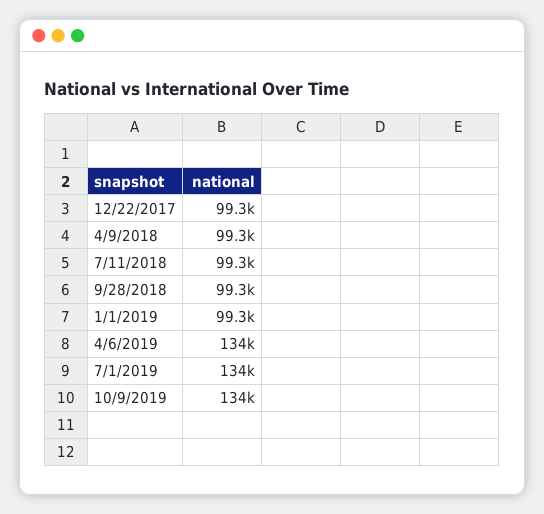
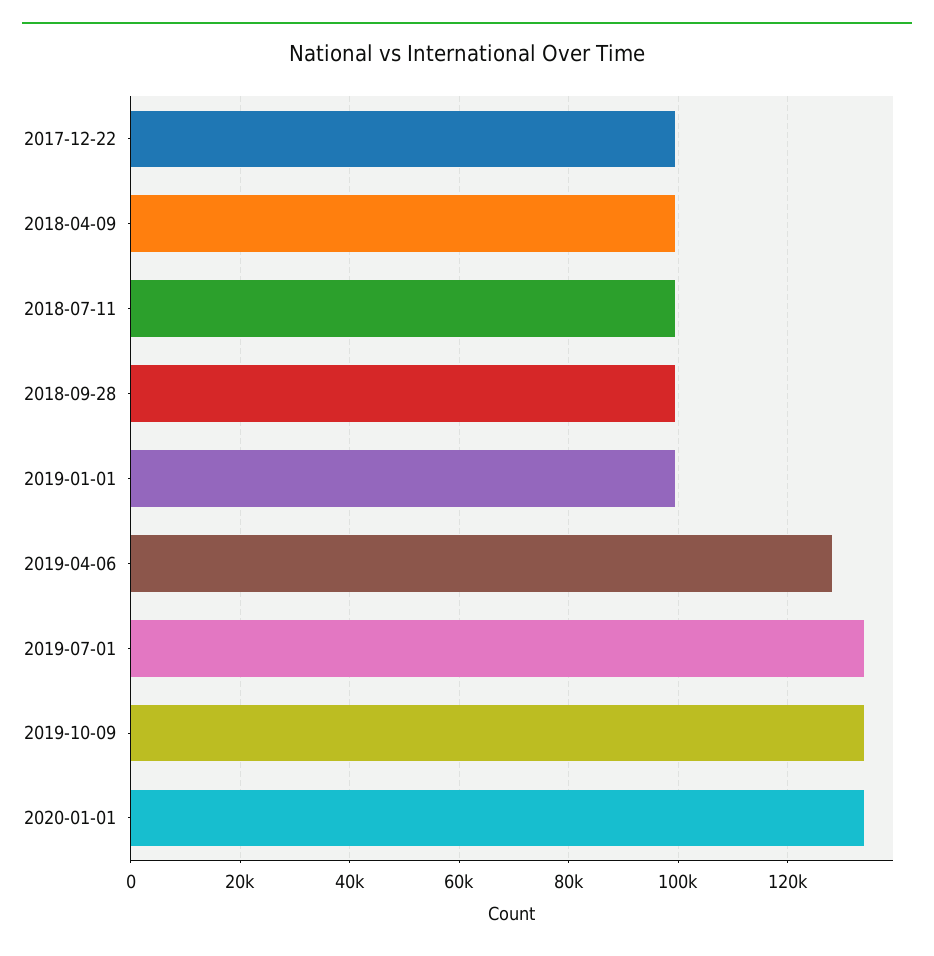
4/6/2019: 134000 -> 128000
2020-01-01: none -> 134000

